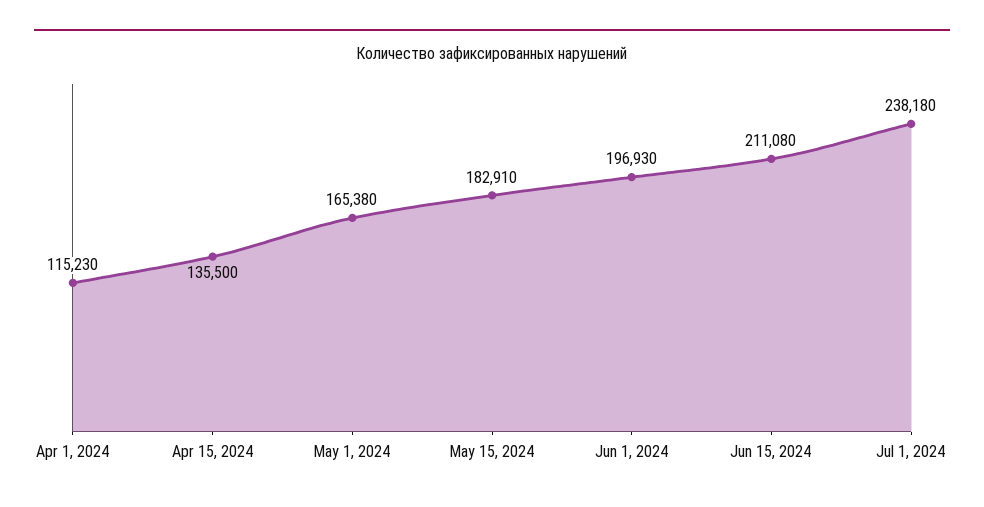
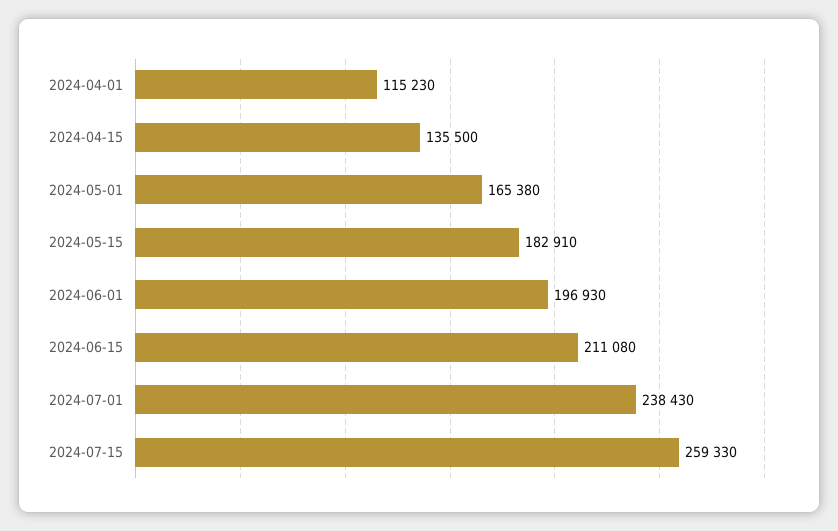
Jul 1, 2024: 238180 -> 238430
2024-07-15: none -> 259330

